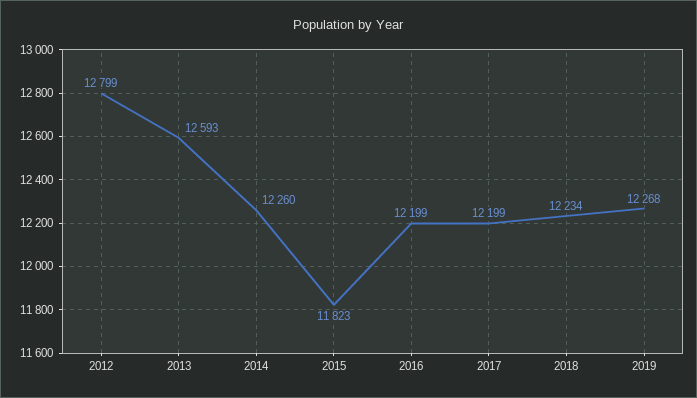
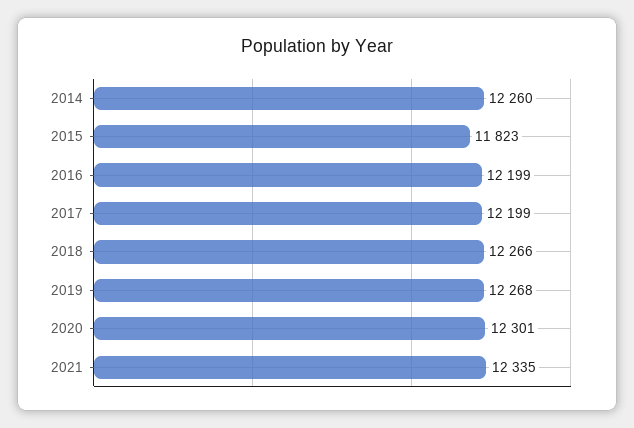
2012: 12799 -> none
2013: 12593 -> none
2018: 12234 -> 12266
2020: none -> 12301
2021: none -> 12335

